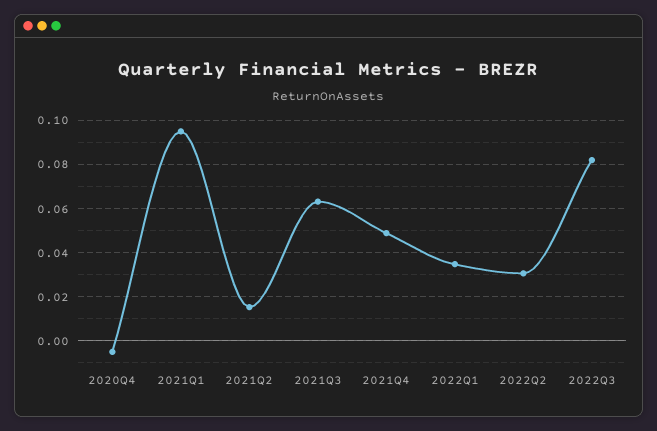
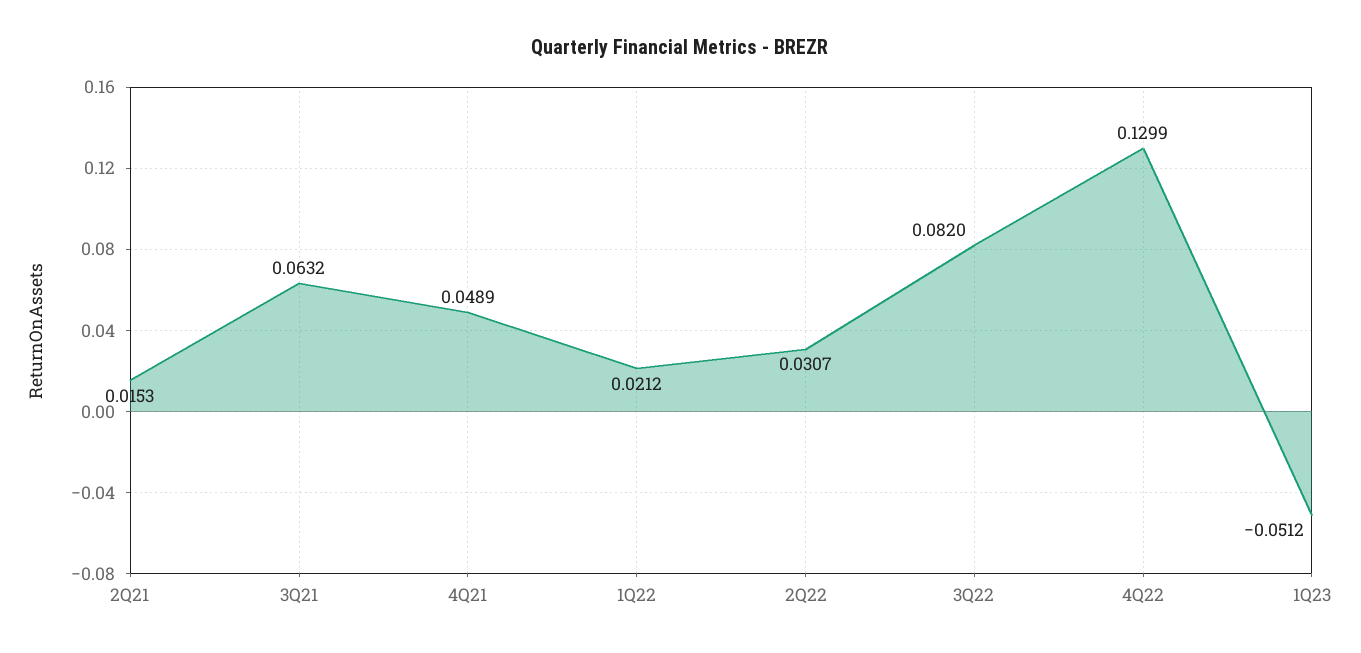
2020Q4: -0.005 -> none
2021Q1: 0.095 -> none
2022Q1: 0.035 -> 0.0212
4Q22: none -> 0.1299
1Q23: none -> -0.0512

